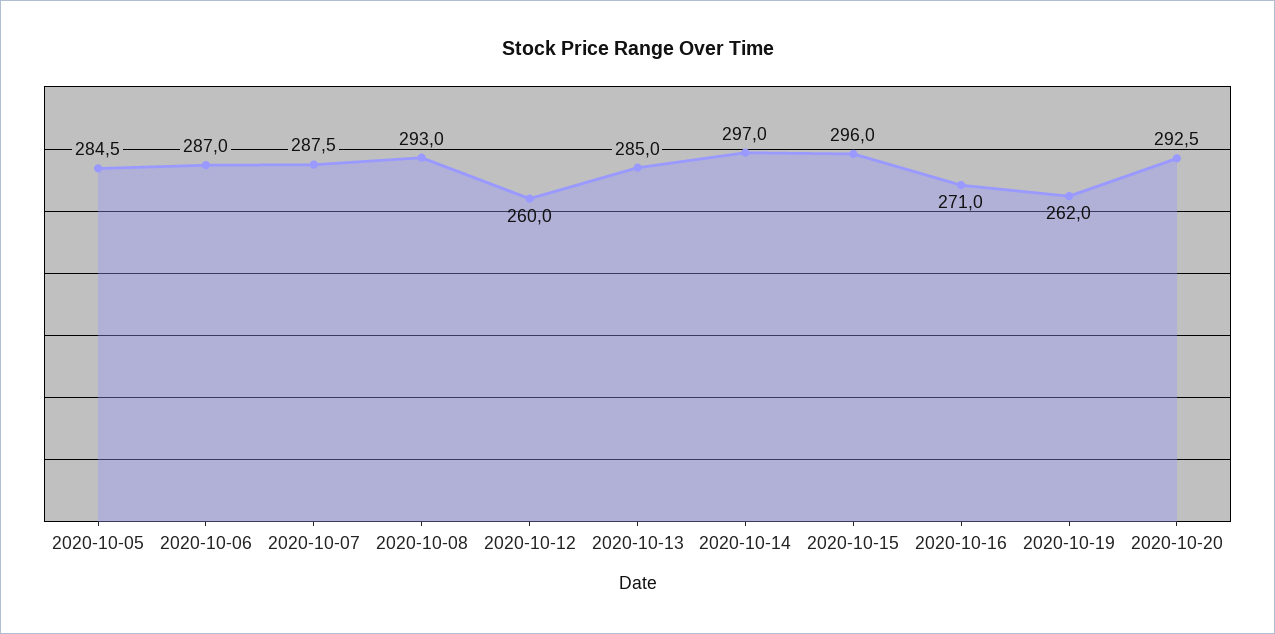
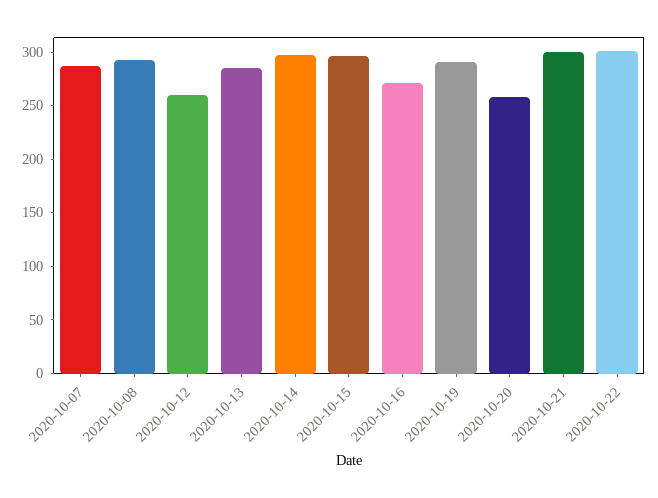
2020-10-05: 284.5 -> none
2020-10-06: 287 -> none
2020-10-19: 262 -> 290
2020-10-20: 292.5 -> 260
2020-10-21: none -> 300
2020-10-22: none -> 300

